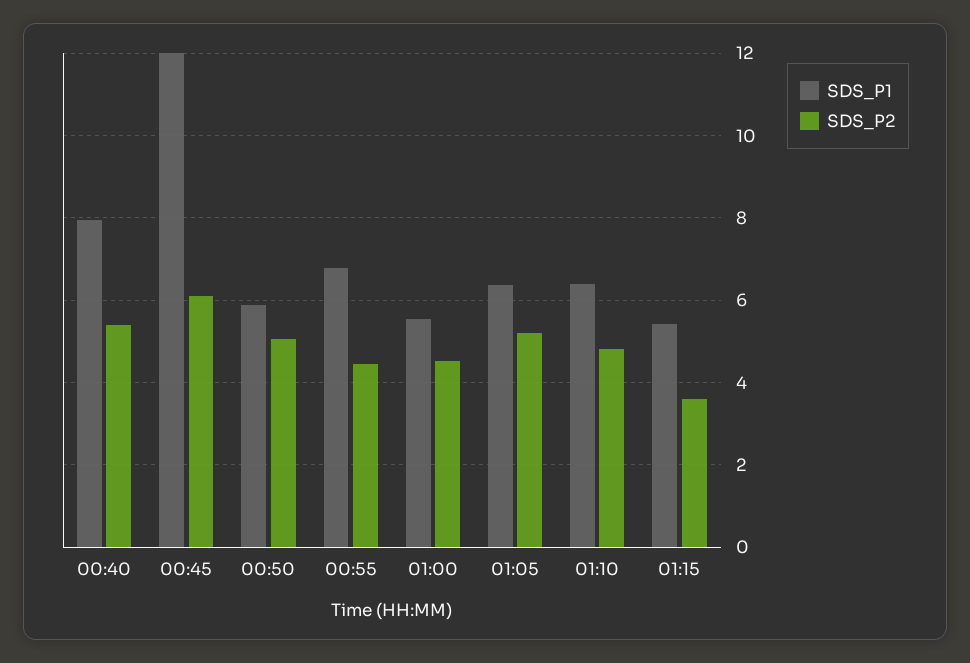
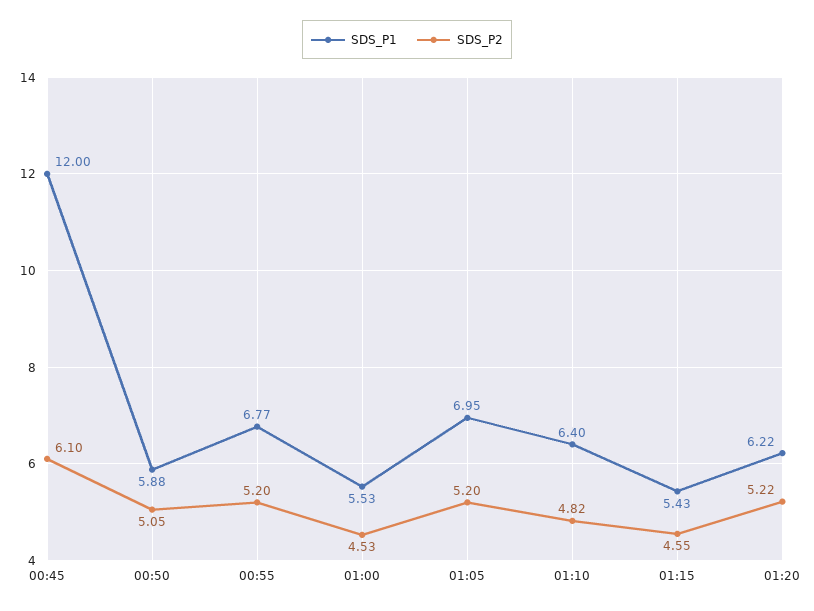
SDS_P1, 00:40: 8 -> none
SDS_P2, 00:40: 5.4 -> none
SDS_P2, 00:55: 4.4 -> 5.2
SDS_P1, 01:05: 6.4 -> 6.95
SDS_P2, 01:15: 3.6 -> 4.55
SDS_P1, 01:20: none -> 6.22
SDS_P2, 01:20: none -> 5.22

